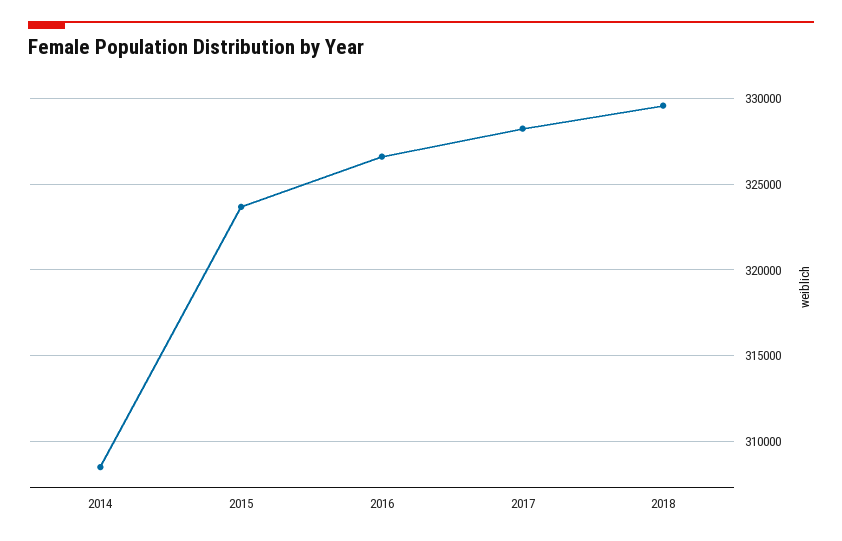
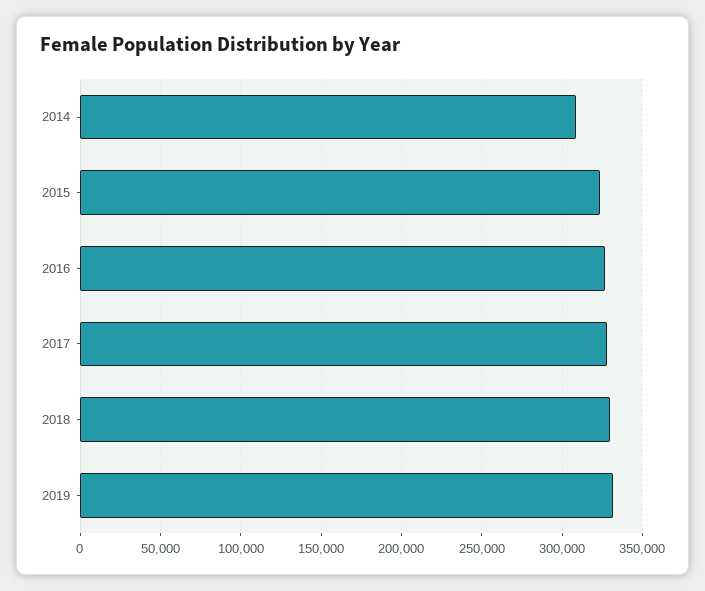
2019: none -> 330000

